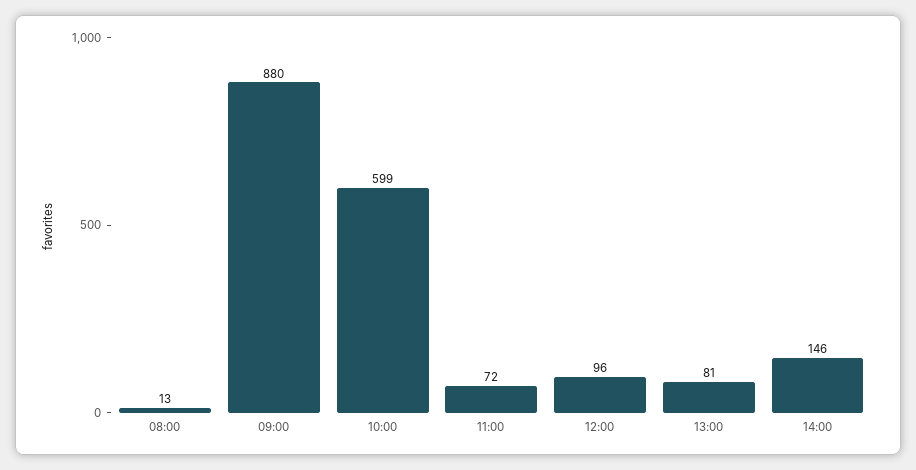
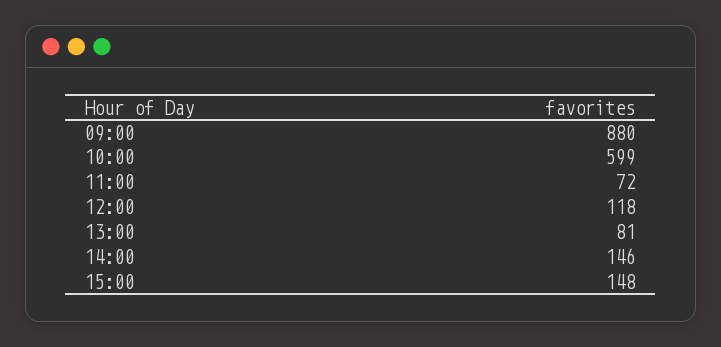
08:00: 13 -> none
12:00: 96 -> 118
15:00: none -> 148

